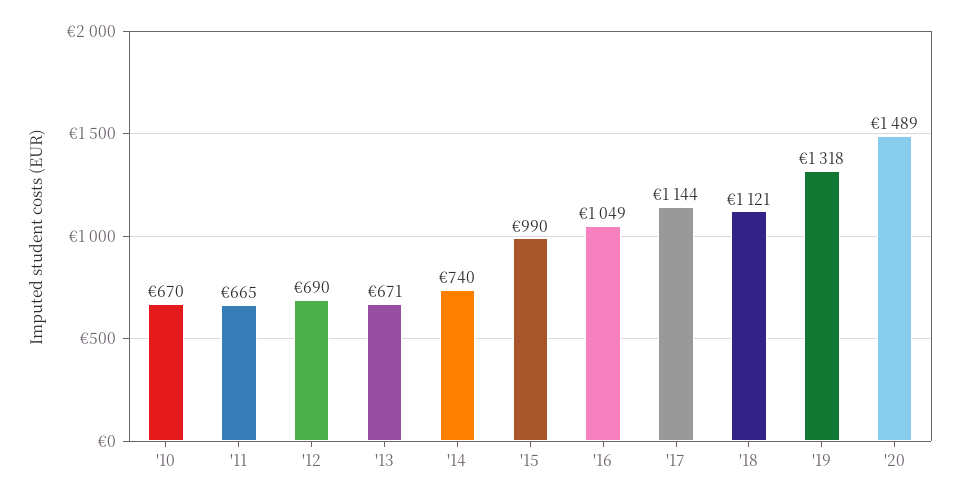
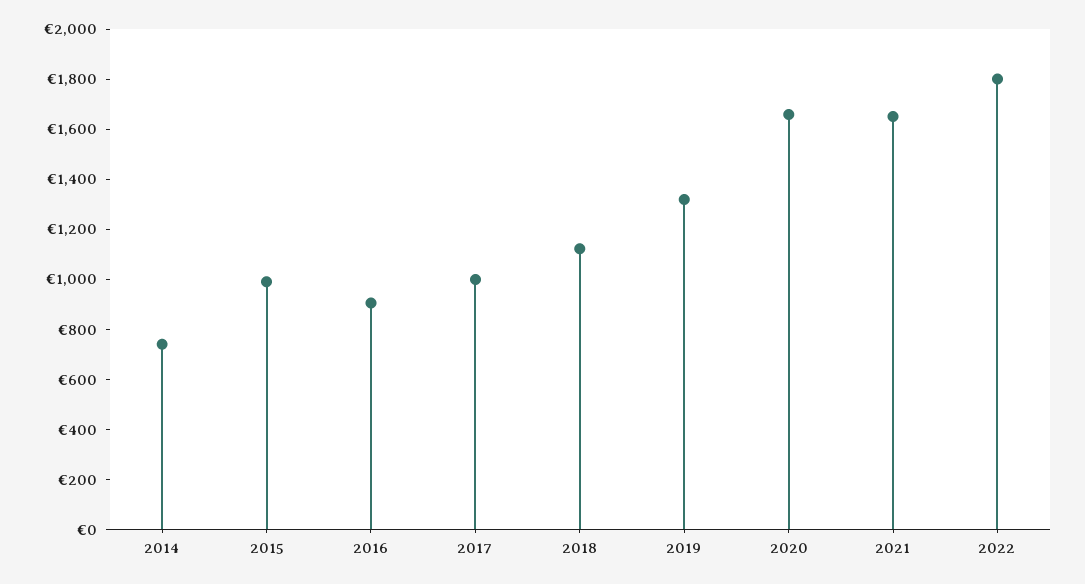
'10: 670 -> none
'11: 665 -> none
'12: 690 -> none
'13: 671 -> none
'16: 1049 -> 900
'17: 1144 -> 1000
'20: 1489 -> 1650
2021: none -> 1650
2022: none -> 1800

